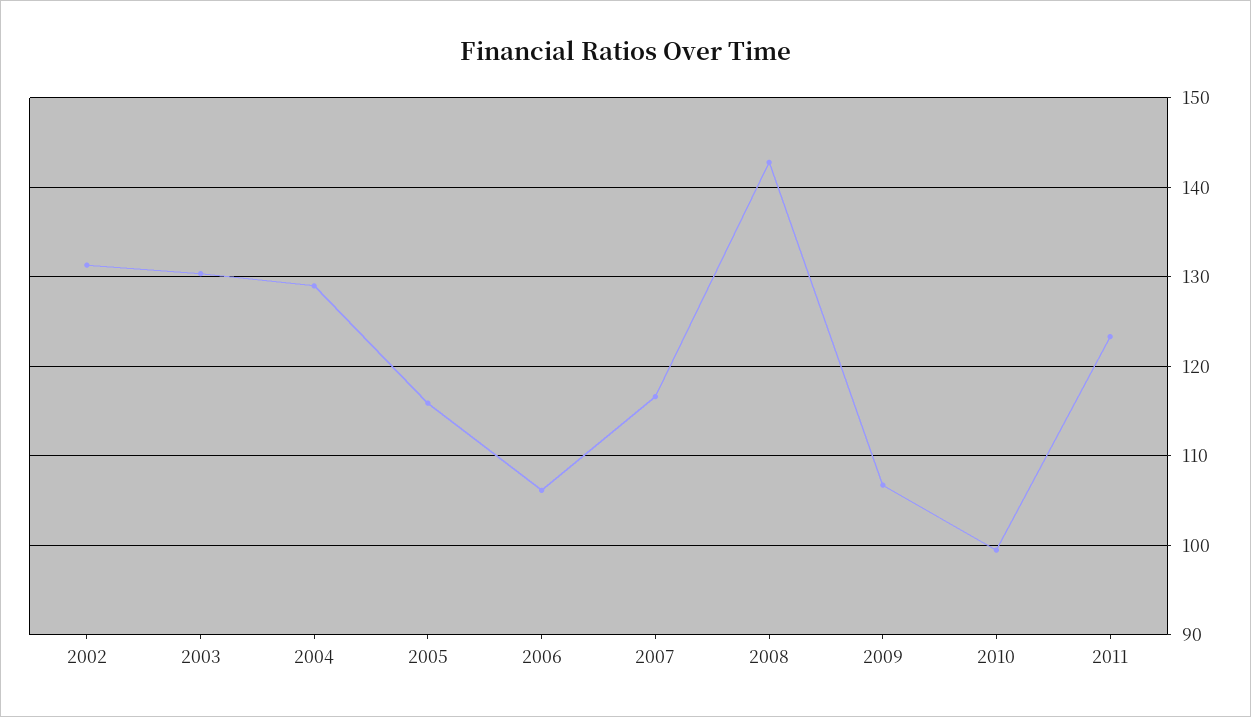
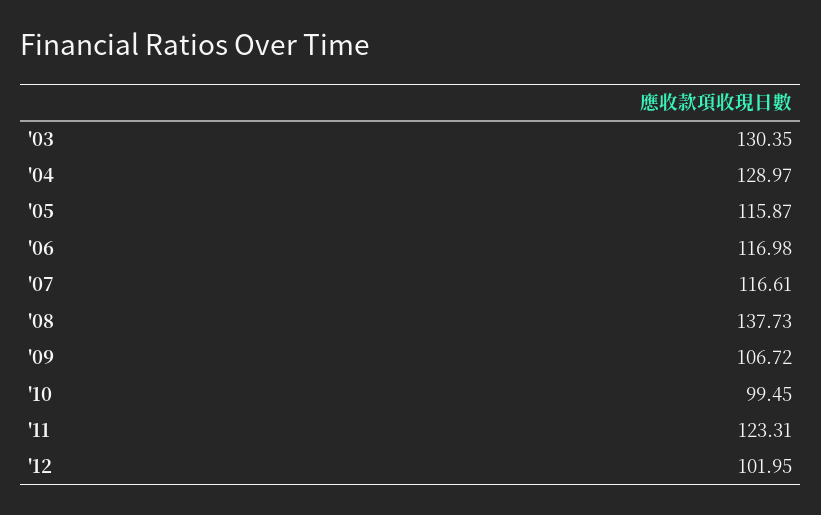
2002: 131 -> none
2006: 106 -> 116.98
2008: 143 -> 137.73
'12: none -> 101.95

